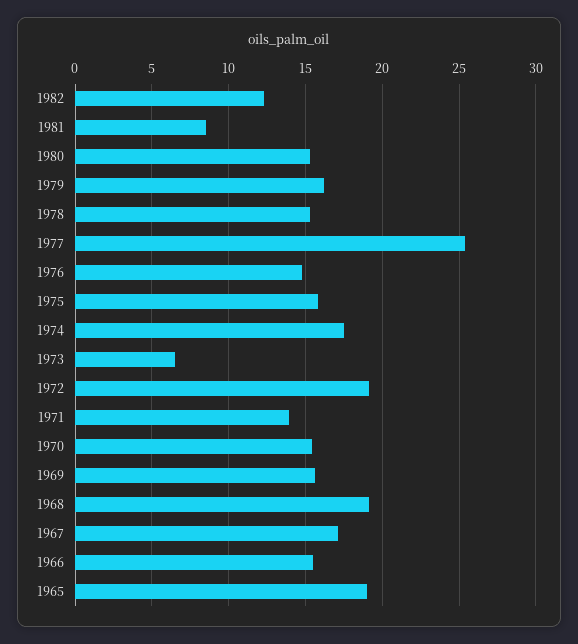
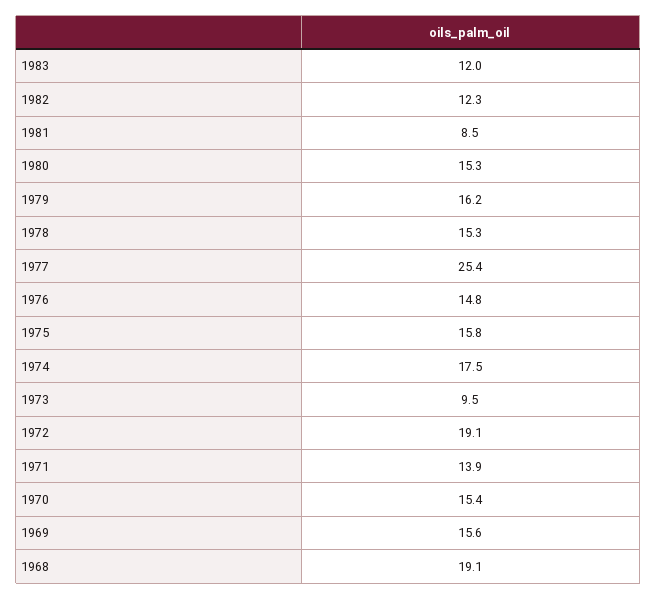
1973: 6.5 -> 9.5
1967: 17 -> none
1966: 15.5 -> none
1965: 19 -> none
1983: none -> 12

